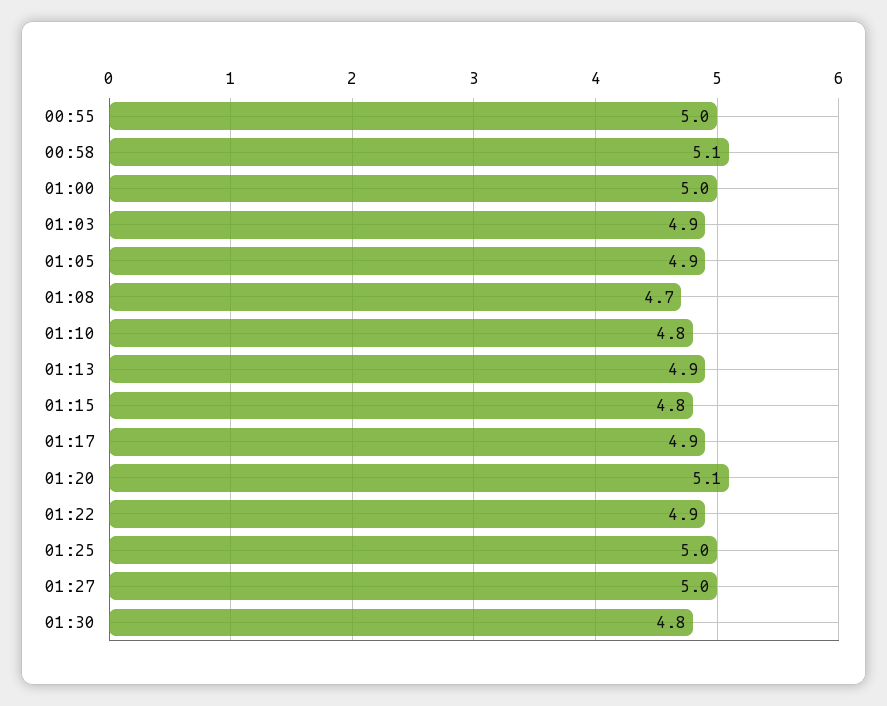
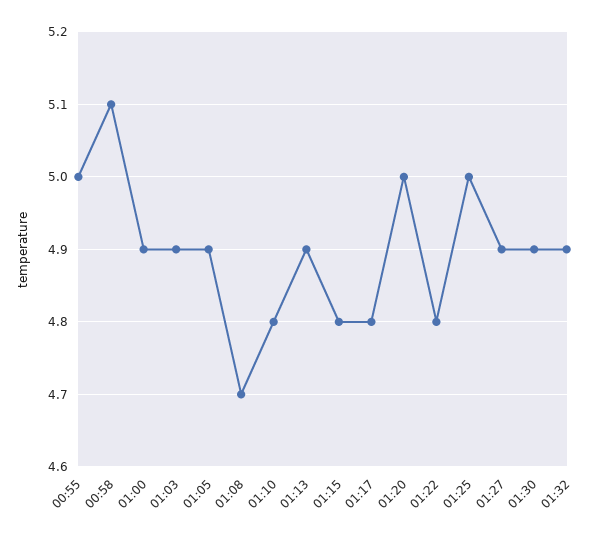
01:00: 5 -> 4.9
01:17: 4.9 -> 4.8
01:20: 5.1 -> 5
01:22: 4.9 -> 4.8
01:27: 5 -> 4.9
01:30: 4.8 -> 4.9
01:32: none -> 4.9

